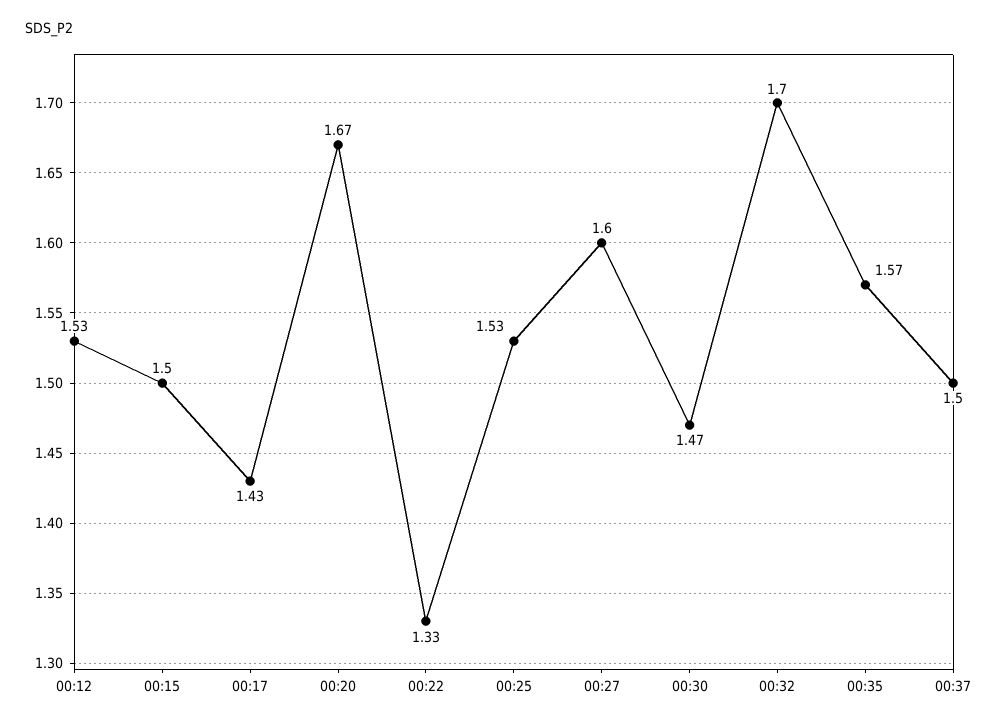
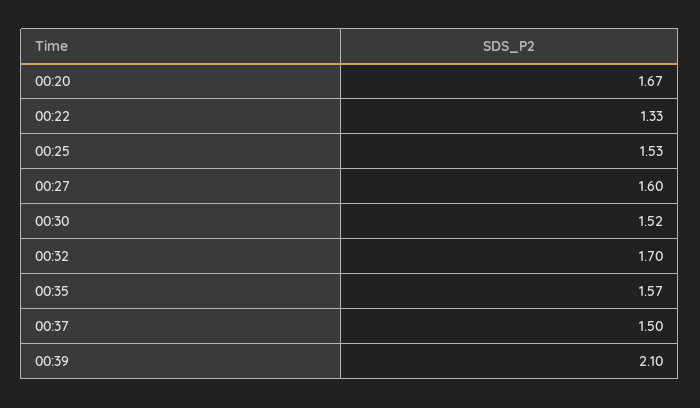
00:12: 1.53 -> none
00:15: 1.5 -> none
00:17: 1.43 -> none
00:30: 1.47 -> 1.52
00:39: none -> 2.1

